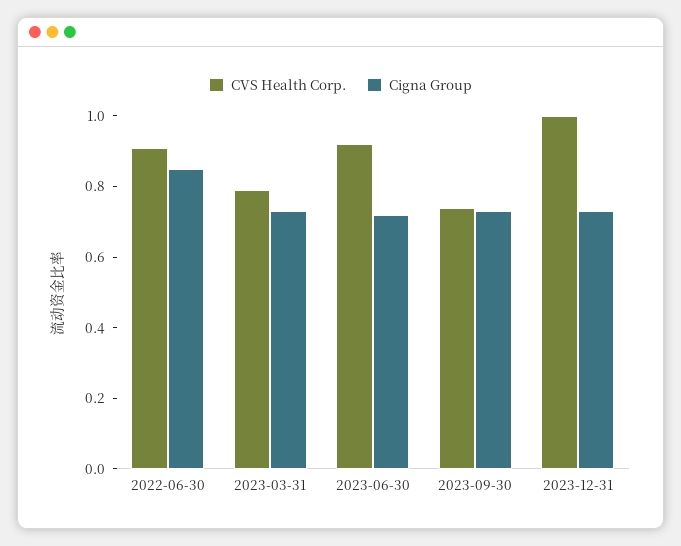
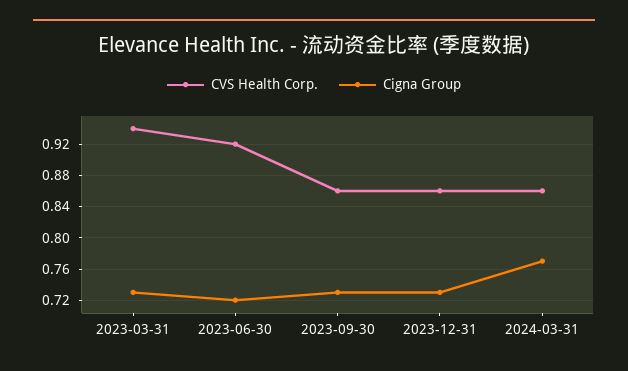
CVS Health Corp., 2022-06-30: 0.9 -> none
Cigna Group, 2022-06-30: 0.85 -> none
CVS Health Corp., 2023-03-31: 0.8 -> 0.94
CVS Health Corp., 2023-09-30: 0.75 -> 0.86
CVS Health Corp., 2023-12-31: 1 -> 0.86
CVS Health Corp., 2024-03-31: none -> 0.86
Cigna Group, 2024-03-31: none -> 0.77

